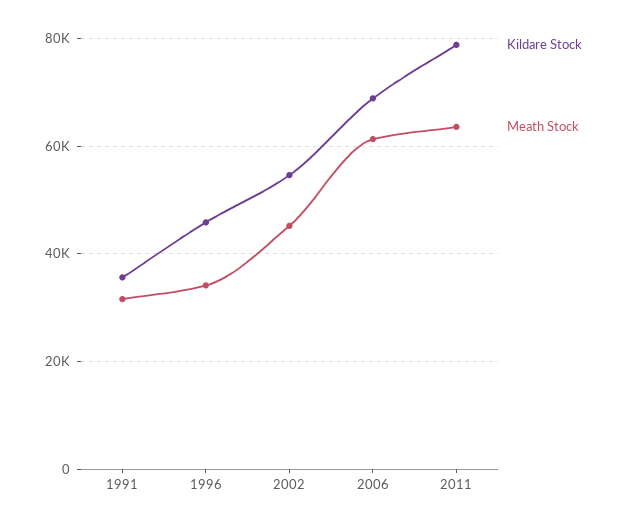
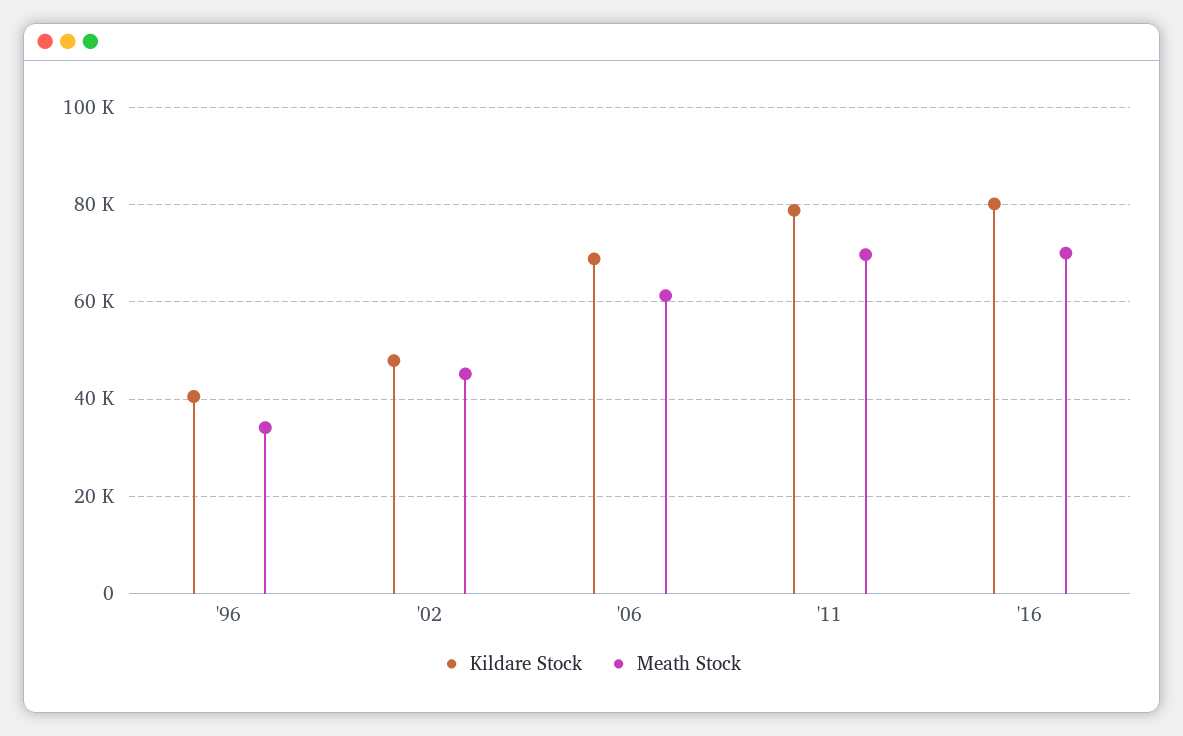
Kildare Stock, 1991: 36000 -> none
Meath Stock, 1991: 32000 -> none
Kildare Stock, 1996: 46000 -> 40000
Kildare Stock, 2002: 54000 -> 48000
Meath Stock, 2011: 64000 -> 70000
Kildare Stock, '16: none -> 80000
Meath Stock, '16: none -> 70000

